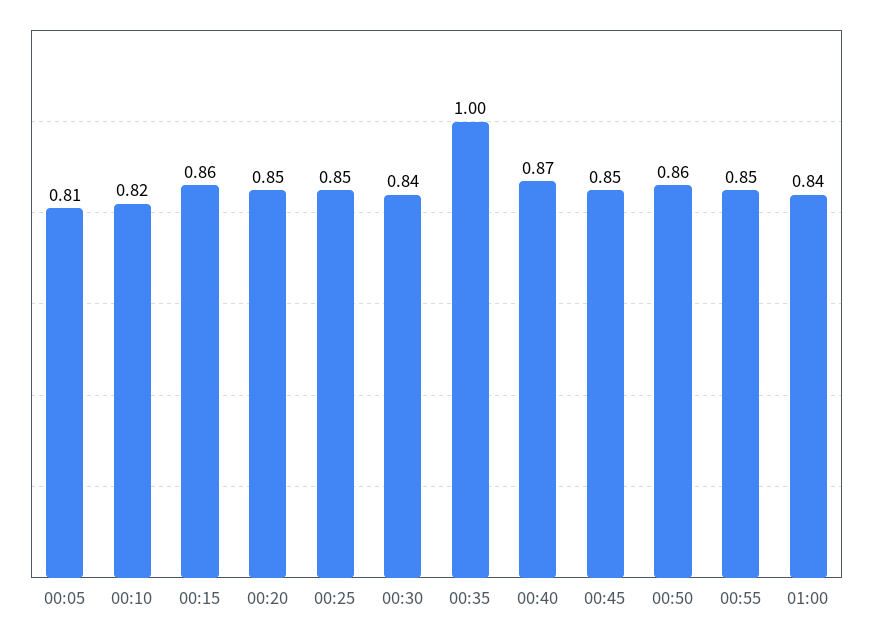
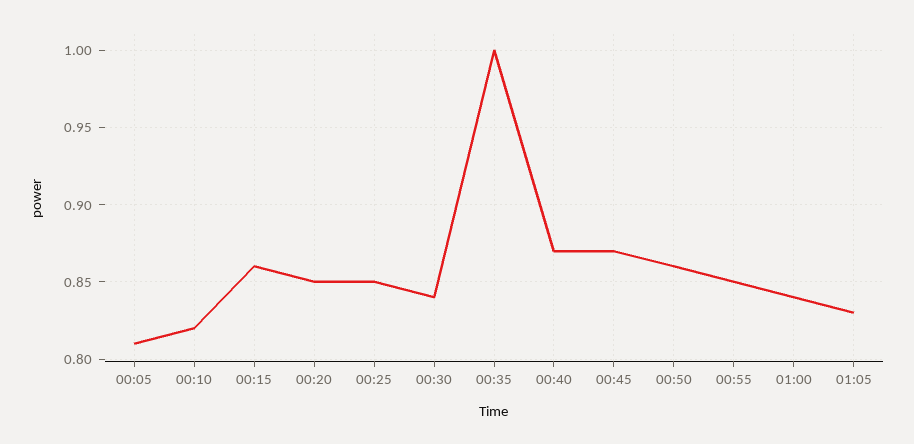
00:45: 0.85 -> 0.87
01:05: none -> 0.83

